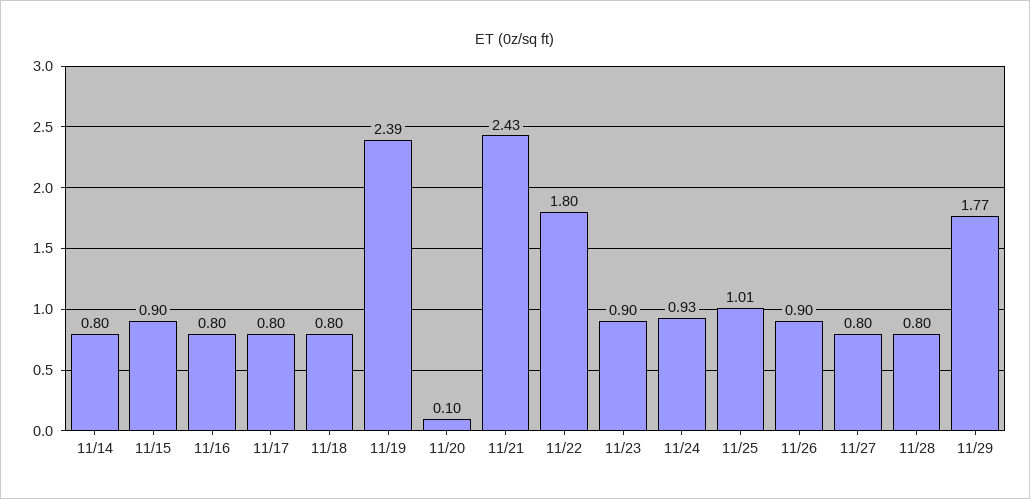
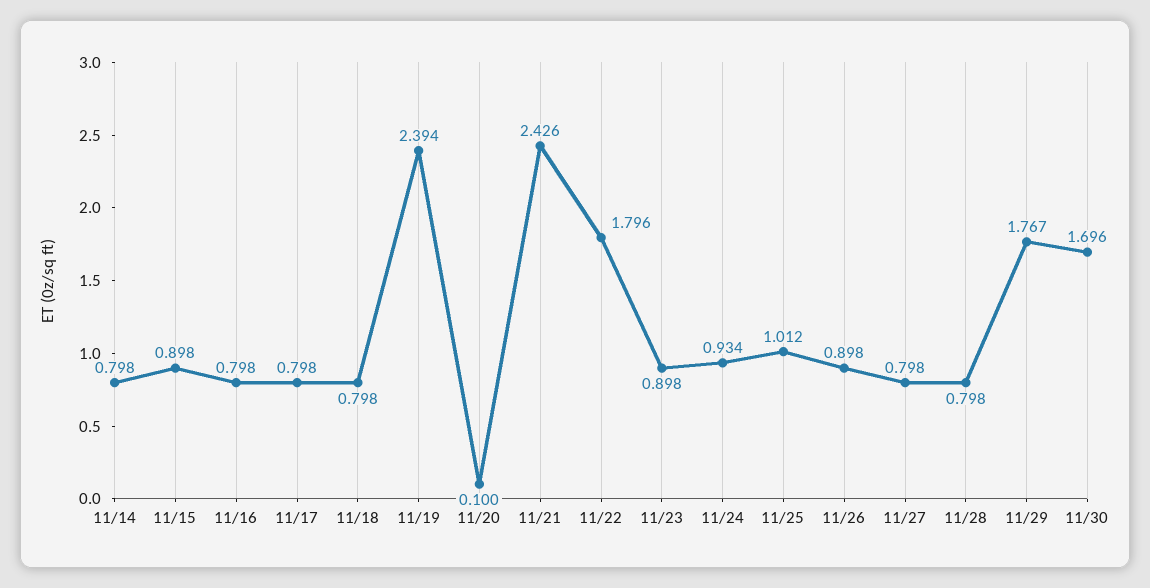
11/30: none -> 1.696

